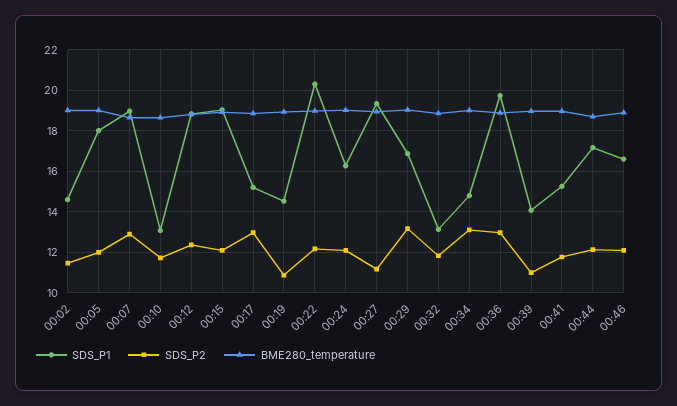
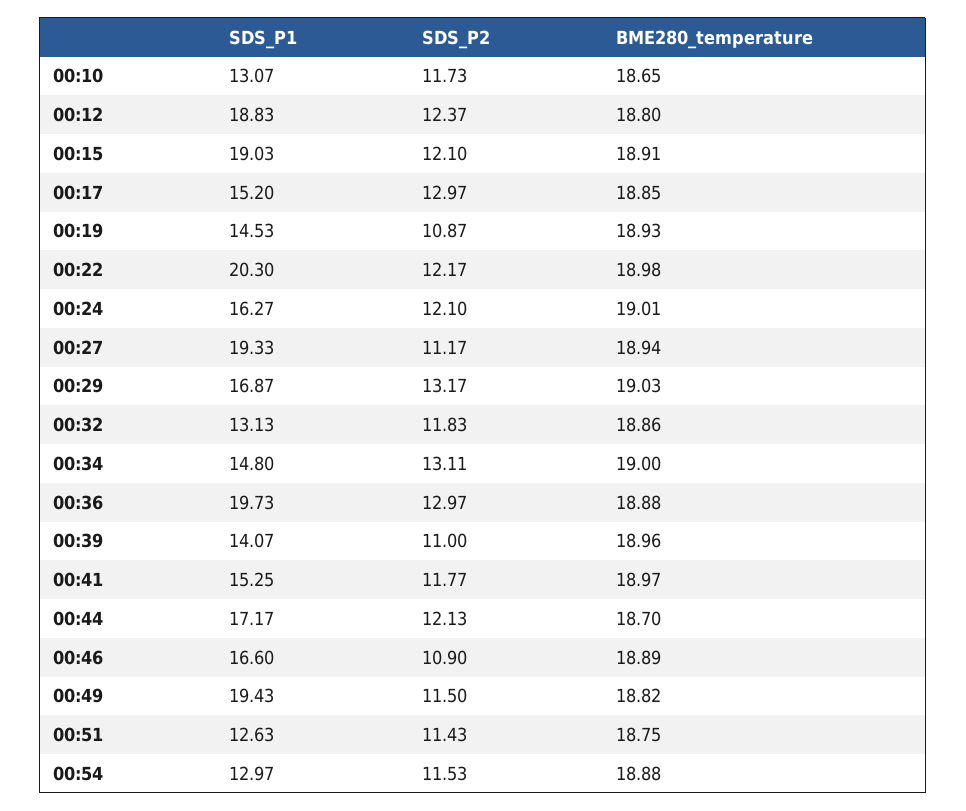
SDS_P1, 00:02: 14.5 -> none
SDS_P2, 00:02: 11.5 -> none
BME280_temperature, 00:02: 19 -> none
SDS_P1, 00:05: 18 -> none
SDS_P2, 00:05: 12 -> none
BME280_temperature, 00:05: 19 -> none
SDS_P1, 00:07: 19 -> none
SDS_P2, 00:07: 13 -> none
BME280_temperature, 00:07: 18.5 -> none
SDS_P2, 00:46: 12 -> 10.9
SDS_P1, 00:49: none -> 19.43
SDS_P2, 00:49: none -> 11.5
BME280_temperature, 00:49: none -> 18.82
SDS_P1, 00:51: none -> 12.63
SDS_P2, 00:51: none -> 11.43
BME280_temperature, 00:51: none -> 18.75
SDS_P1, 00:54: none -> 12.97
SDS_P2, 00:54: none -> 11.53
BME280_temperature, 00:54: none -> 18.88

